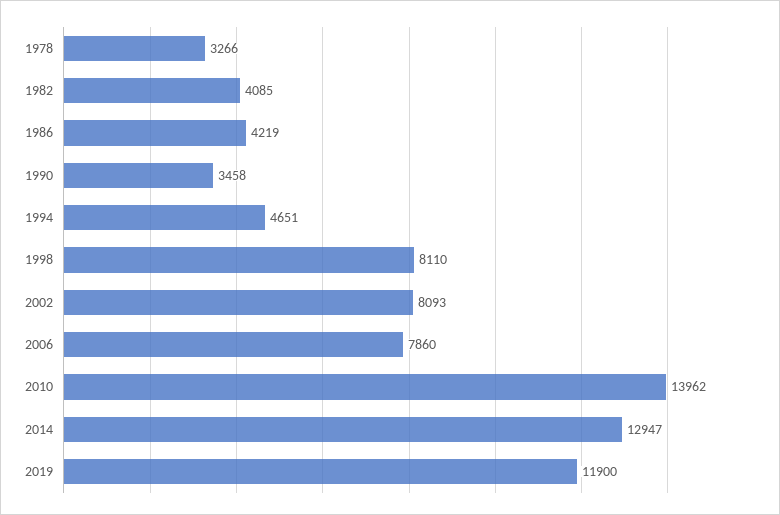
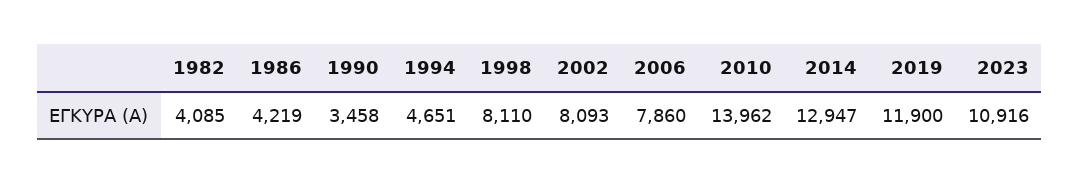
1978: 3266 -> none
2023: none -> 10916

